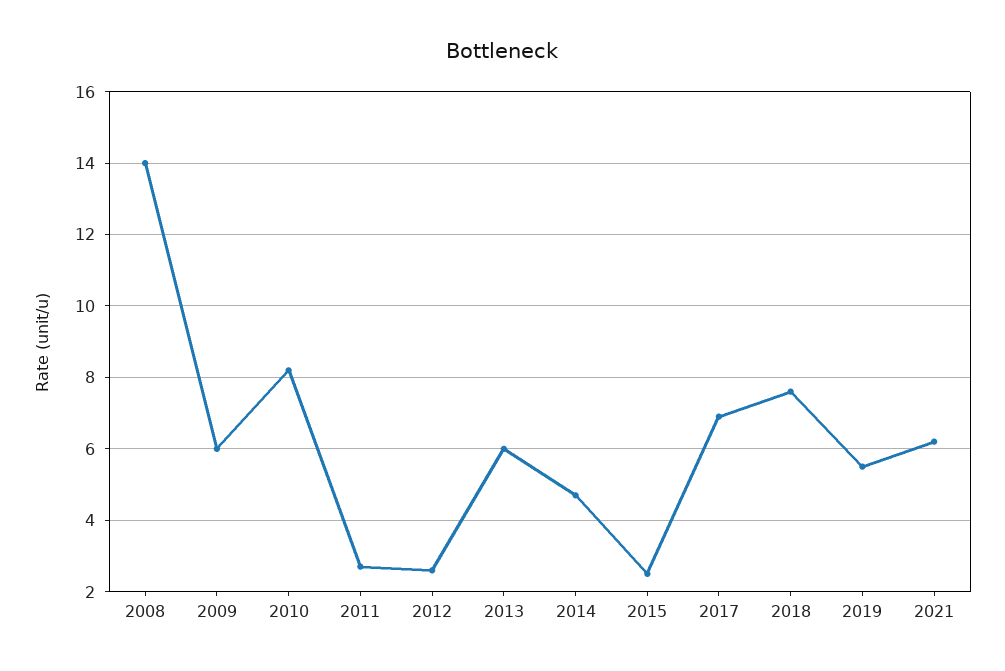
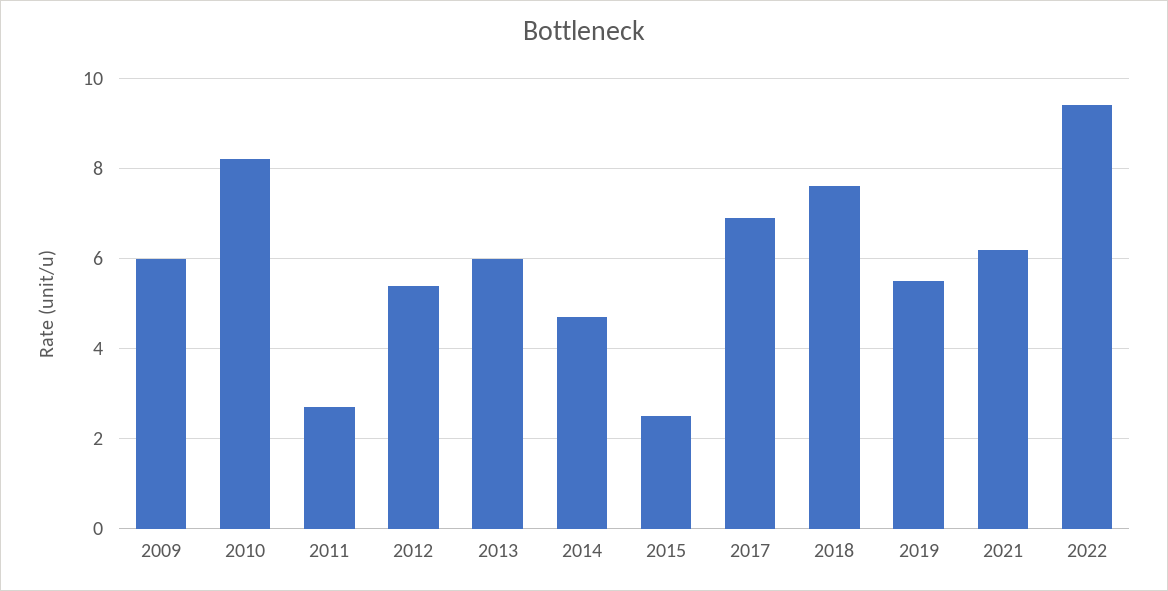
2008: 14 -> none
2012: 2.5 -> 5.5
2022: none -> 9.5

